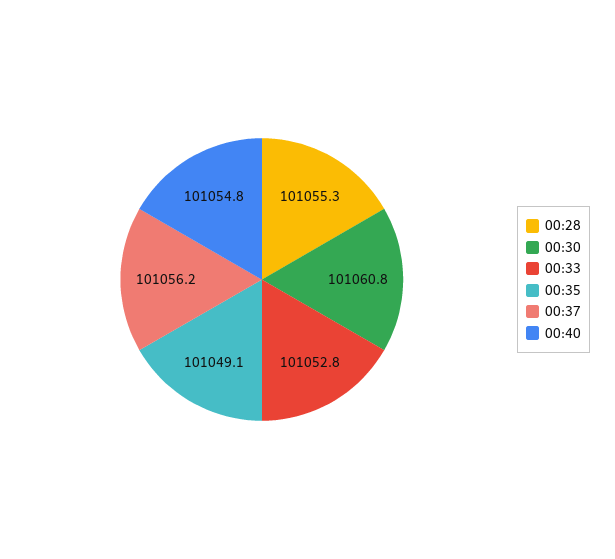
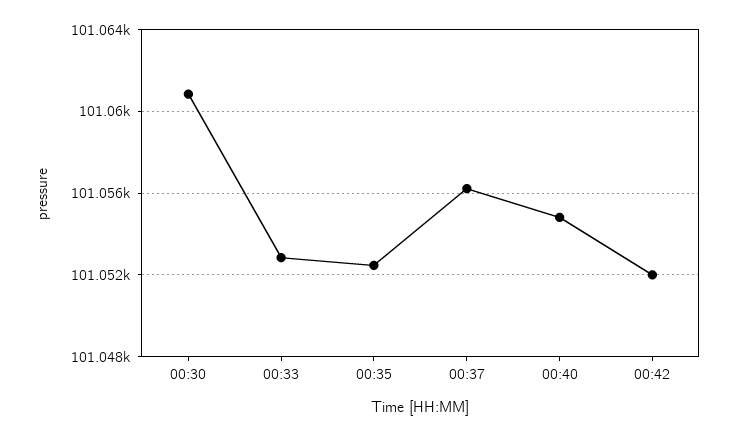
00:28: 101055.3 -> none
00:35: 101049.1 -> 101052.5
00:42: none -> 101052

